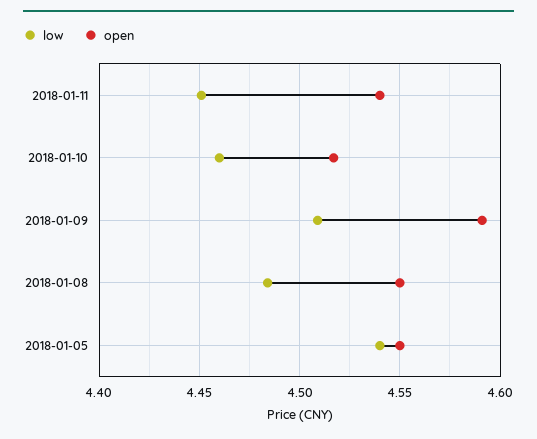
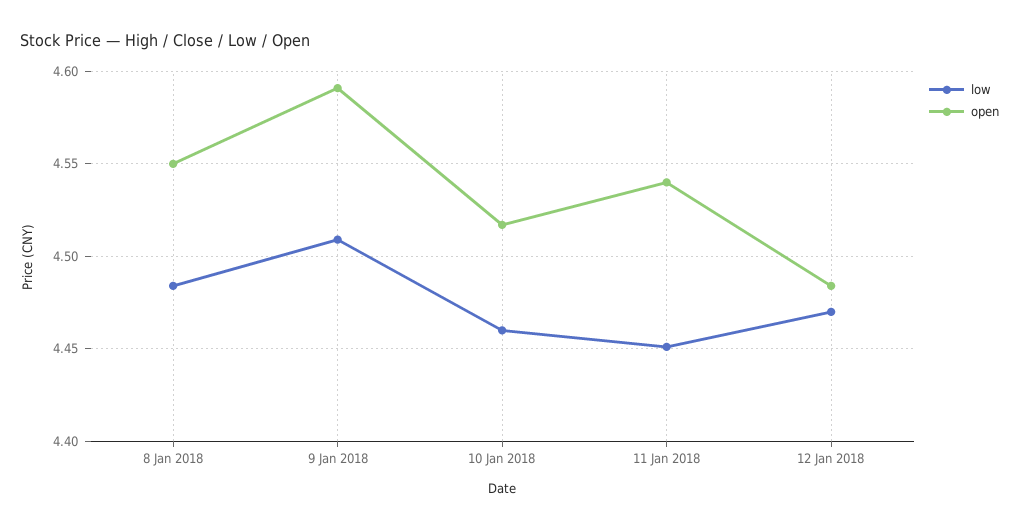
low, 2018-01-05: 4.54 -> none
open, 2018-01-05: 4.55 -> none
low, 12 Jan 2018: none -> 4.47
open, 12 Jan 2018: none -> 4.485

